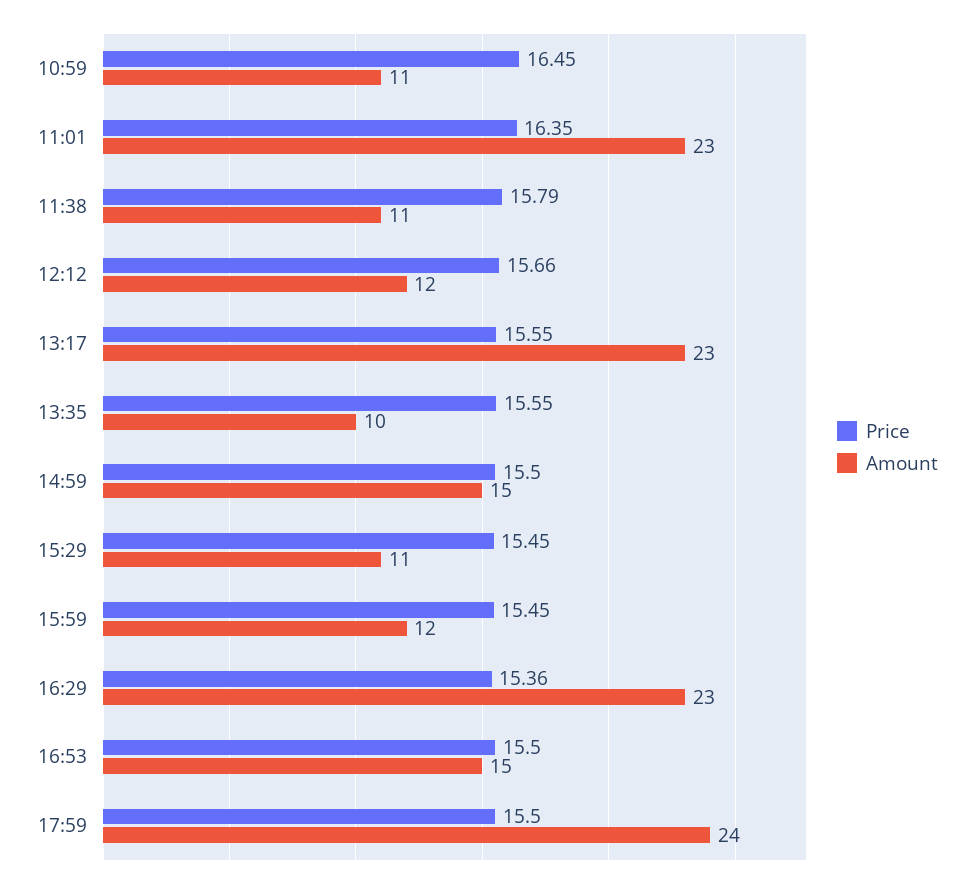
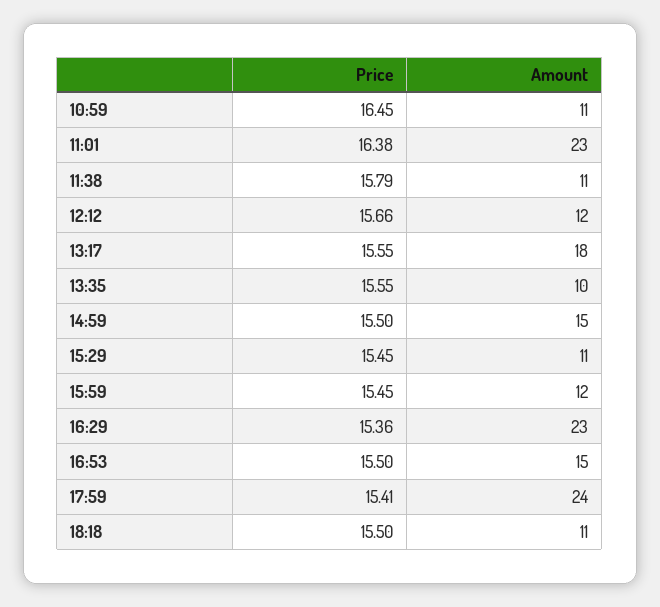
Price, 11:01: 16.35 -> 16.38
Amount, 13:17: 23 -> 18
Price, 17:59: 15.5 -> 15.41
Price, 18:18: none -> 15.5
Amount, 18:18: none -> 11

